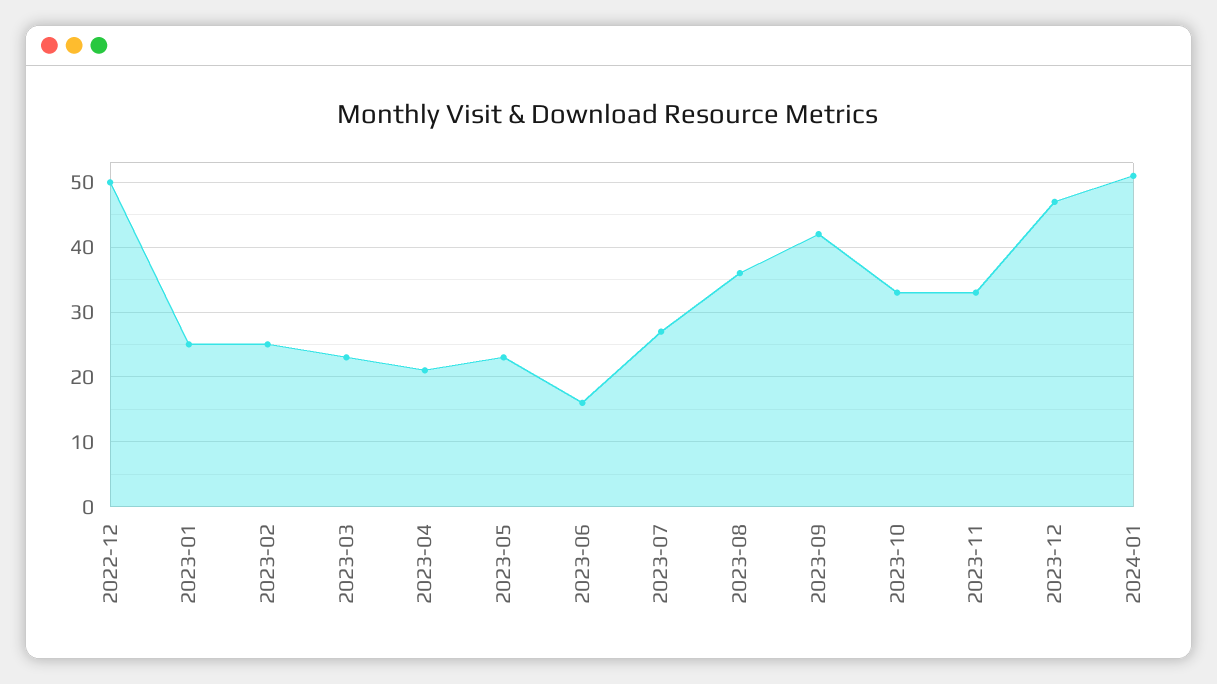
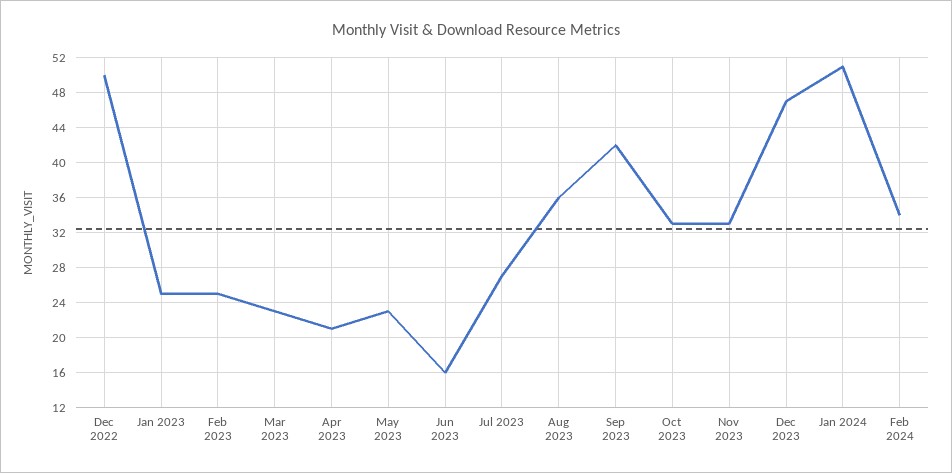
Feb 2024: none -> 34

